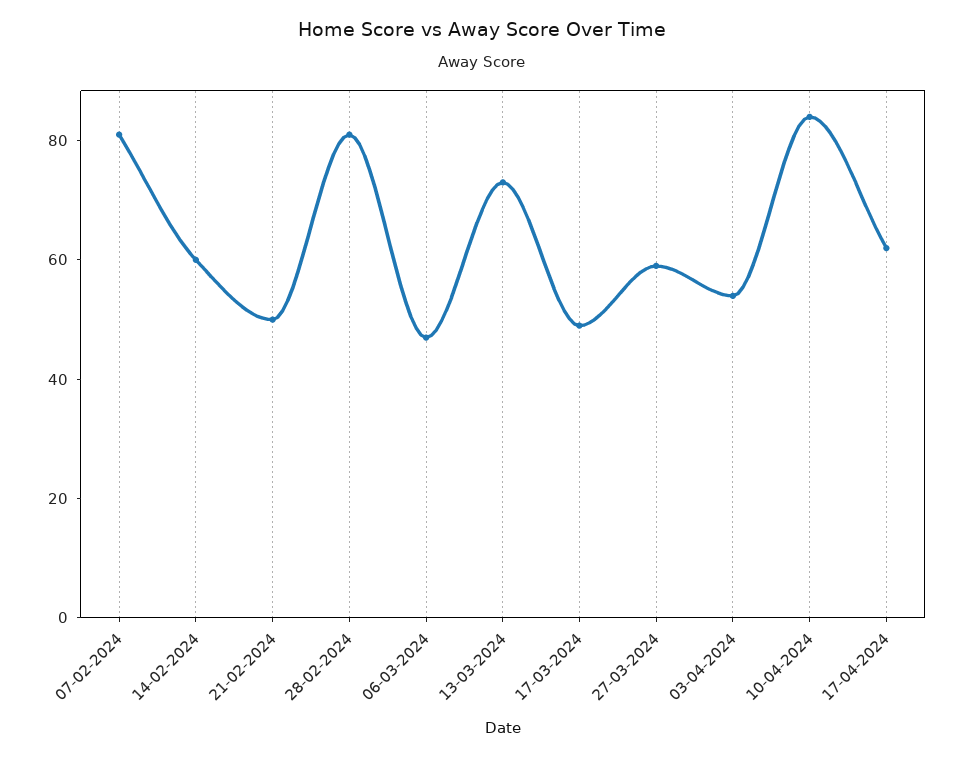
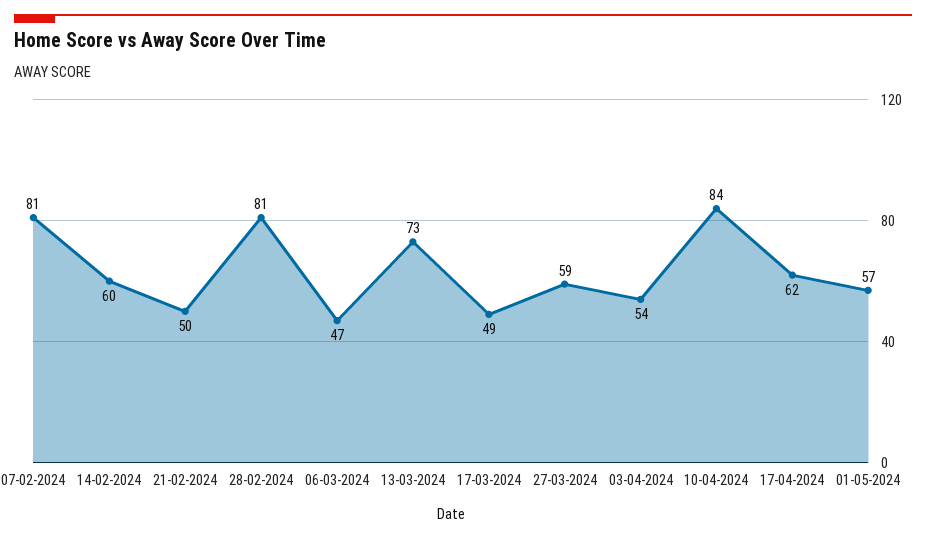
01-05-2024: none -> 57

